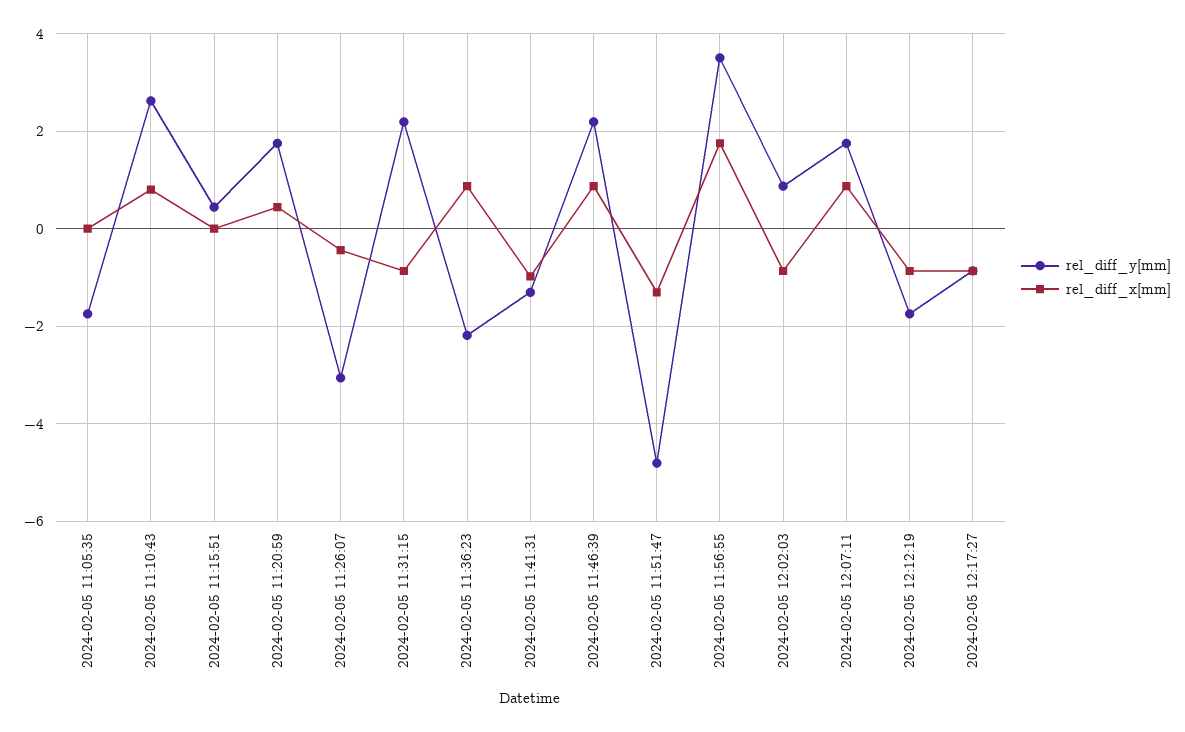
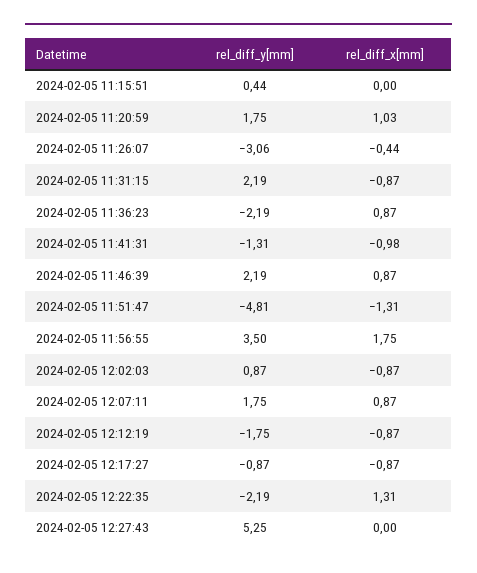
rel_diff_y[mm], 2024-02-05 11:05:35: -1.8 -> none
rel_diff_x[mm], 2024-02-05 11:05:35: 0 -> none
rel_diff_y[mm], 2024-02-05 11:10:43: 2.6 -> none
rel_diff_x[mm], 2024-02-05 11:10:43: 0.8 -> none
rel_diff_x[mm], 2024-02-05 11:20:59: 0.4 -> 1.03
rel_diff_y[mm], 2024-02-05 12:22:35: none -> -2.19
rel_diff_x[mm], 2024-02-05 12:22:35: none -> 1.31
rel_diff_y[mm], 2024-02-05 12:27:43: none -> 5.25
rel_diff_x[mm], 2024-02-05 12:27:43: none -> 0

